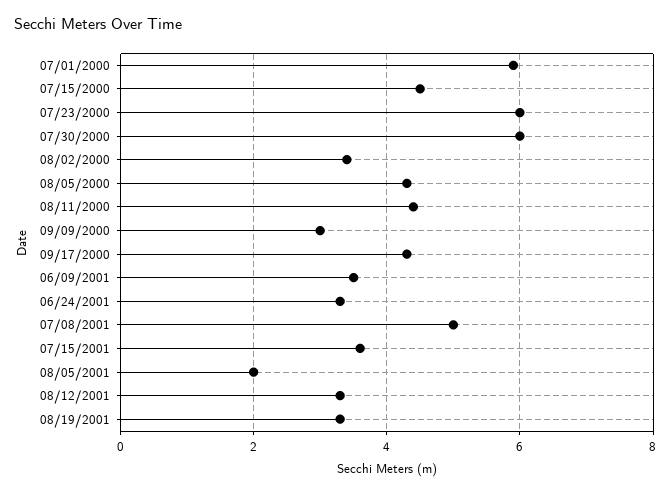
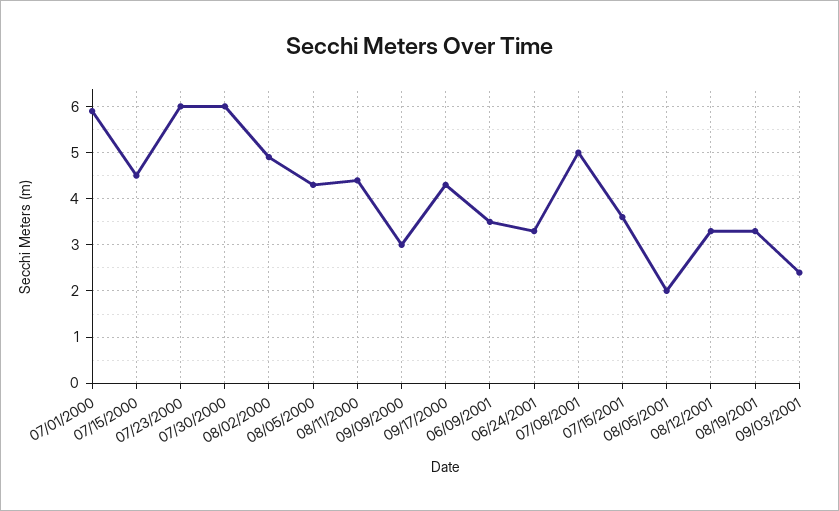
08/02/2000: 3.5 -> 5
09/03/2001: none -> 2.5

